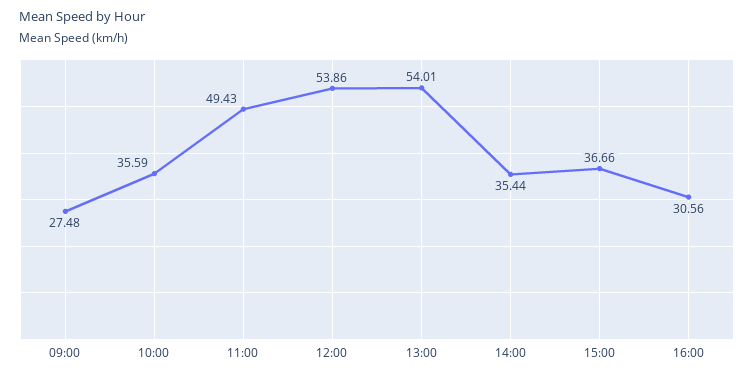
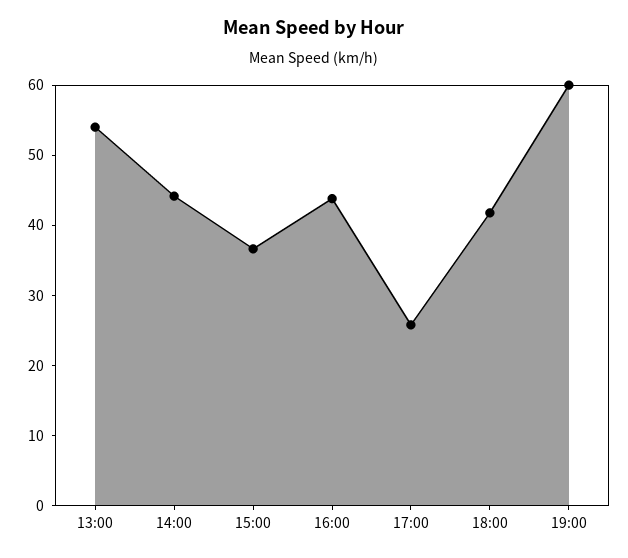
09:00: 27.48 -> none
10:00: 35.59 -> none
11:00: 49.43 -> none
12:00: 53.86 -> none
14:00: 35.44 -> 44
16:00: 30.56 -> 44
17:00: none -> 26
18:00: none -> 42
19:00: none -> 60

